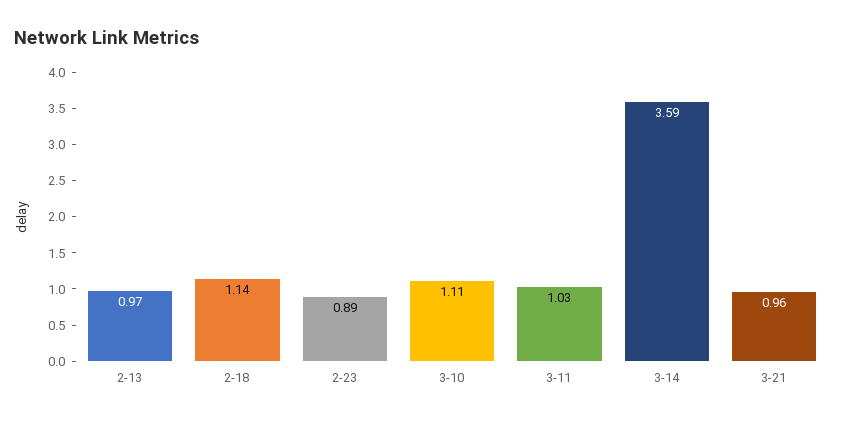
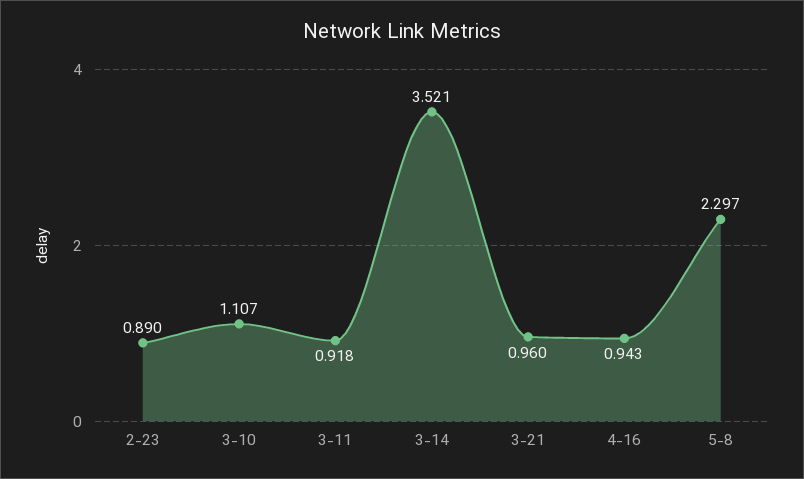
2-13: 0.97 -> none
2-18: 1.14 -> none
3-11: 1.03 -> 0.918
3-14: 3.59 -> 3.521
4-16: none -> 0.943
5-8: none -> 2.297

